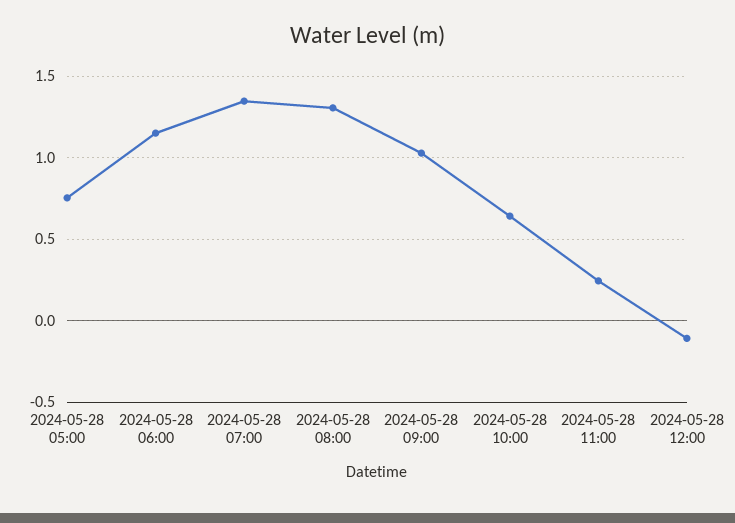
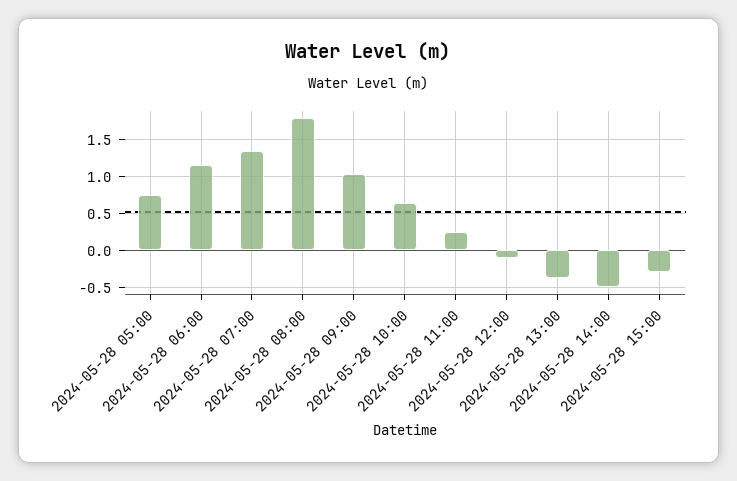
2024-05-28 08:00: 1.3 -> 1.8
2024-05-28 13:00: none -> -0.4
2024-05-28 14:00: none -> -0.5
2024-05-28 15:00: none -> -0.3

